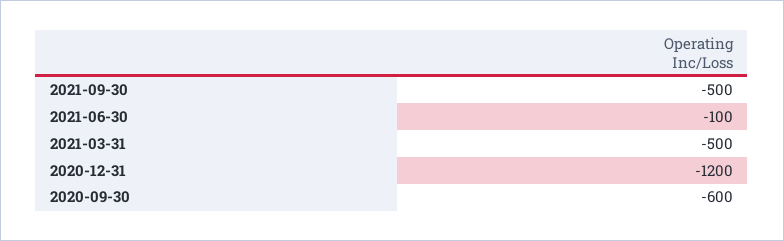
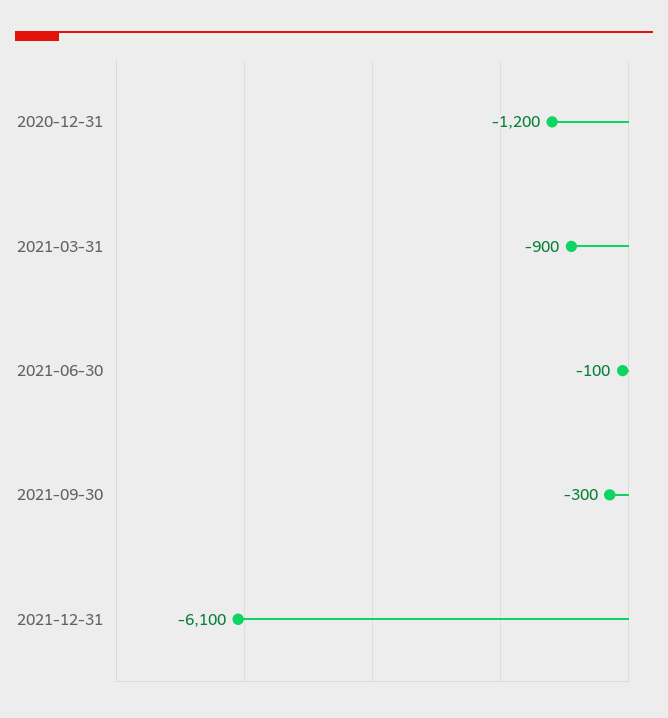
2021-09-30: -500 -> -300
2021-03-31: -500 -> -900
2020-09-30: -600 -> none
2021-12-31: none -> -6100

